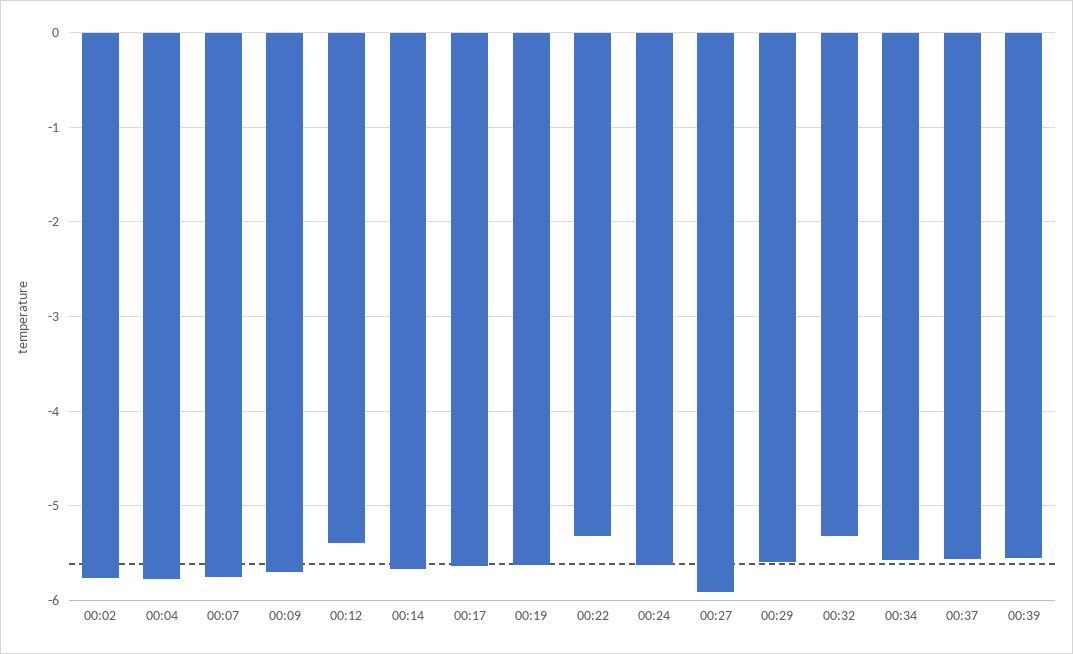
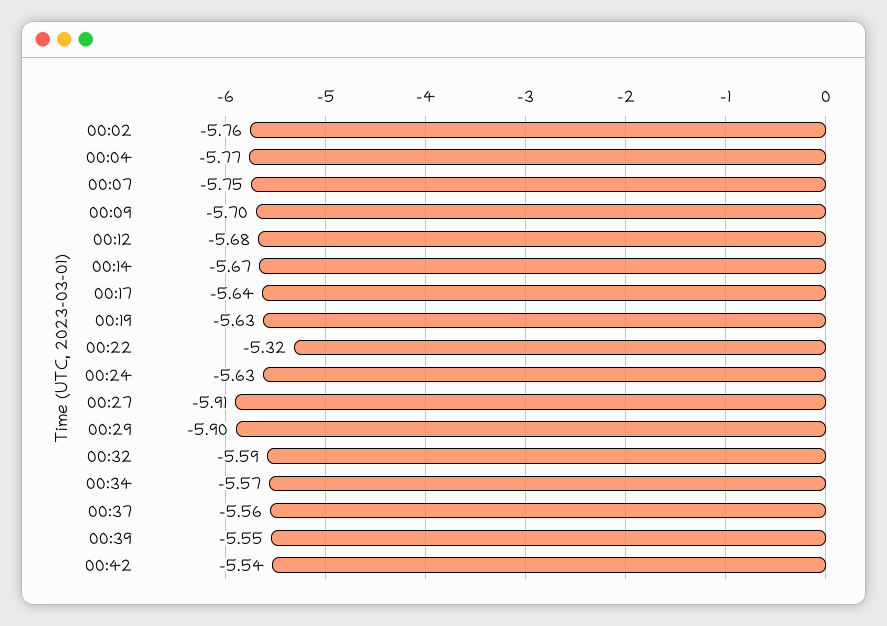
00:12: -5.4 -> -5.68
00:29: -5.6 -> -5.9
00:32: -5.3 -> -5.59
00:42: none -> -5.54

